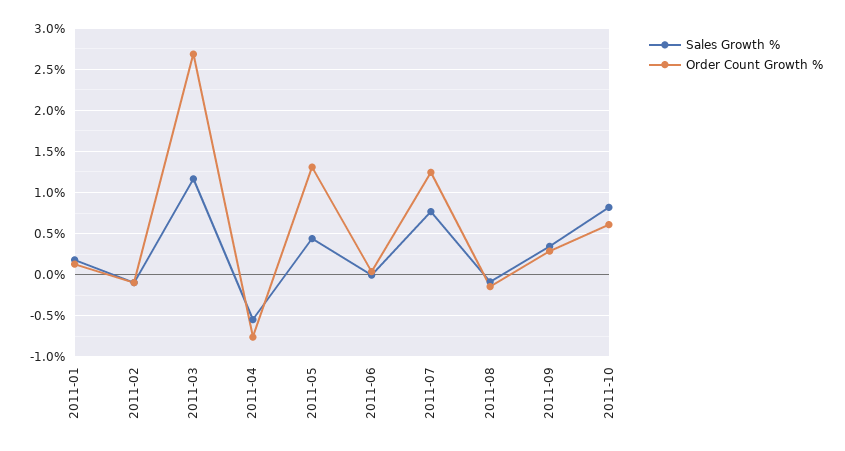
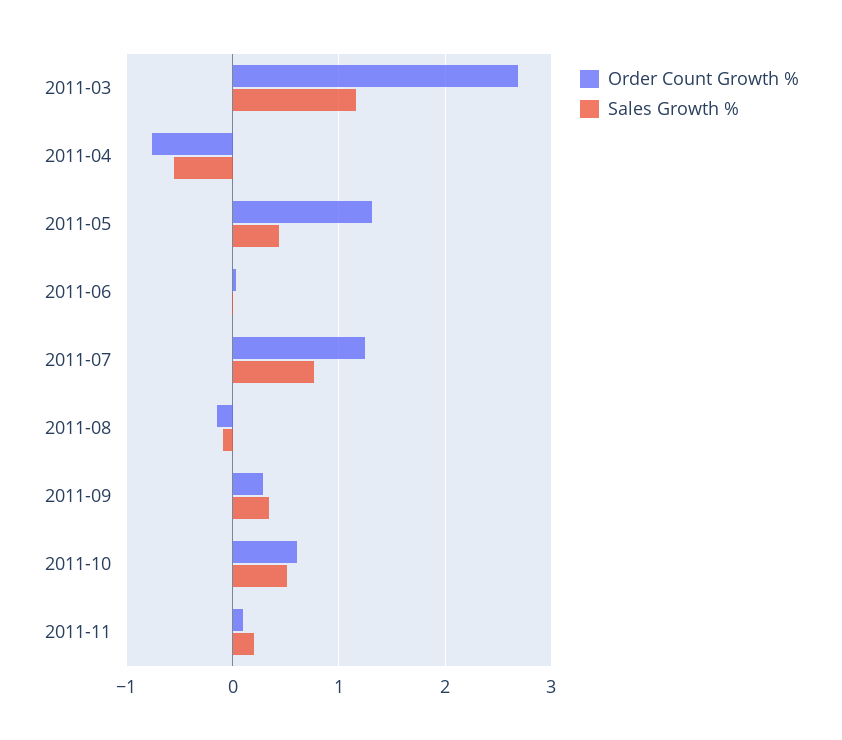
Sales Growth %, 2011-01: 0.2 -> none
Order Count Growth %, 2011-01: 0.1 -> none
Sales Growth %, 2011-02: -0.1 -> none
Order Count Growth %, 2011-02: -0.1 -> none
Sales Growth %, 2011-10: 0.8 -> 0.5
Order Count Growth %, 2011-11: none -> 0.1
Sales Growth %, 2011-11: none -> 0.2

